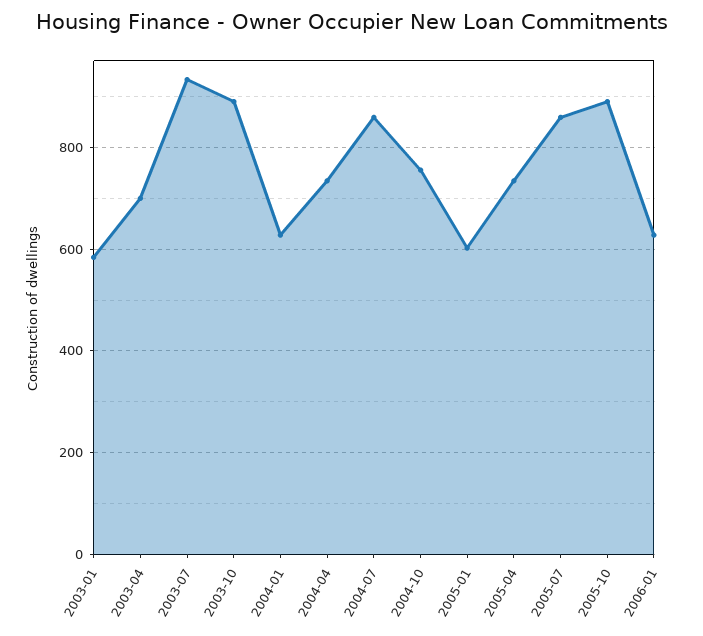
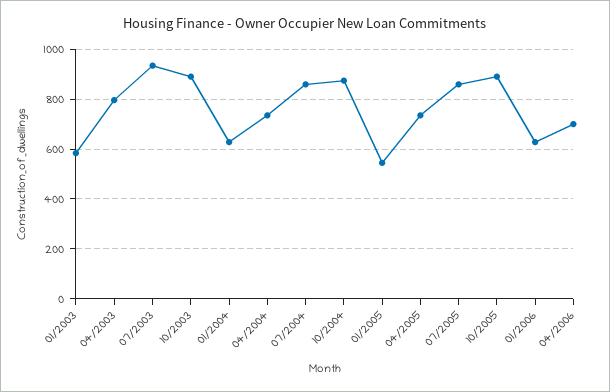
2003-04: 700 -> 800
2004-10: 760 -> 875
2005-01: 600 -> 550
04/2006: none -> 700

